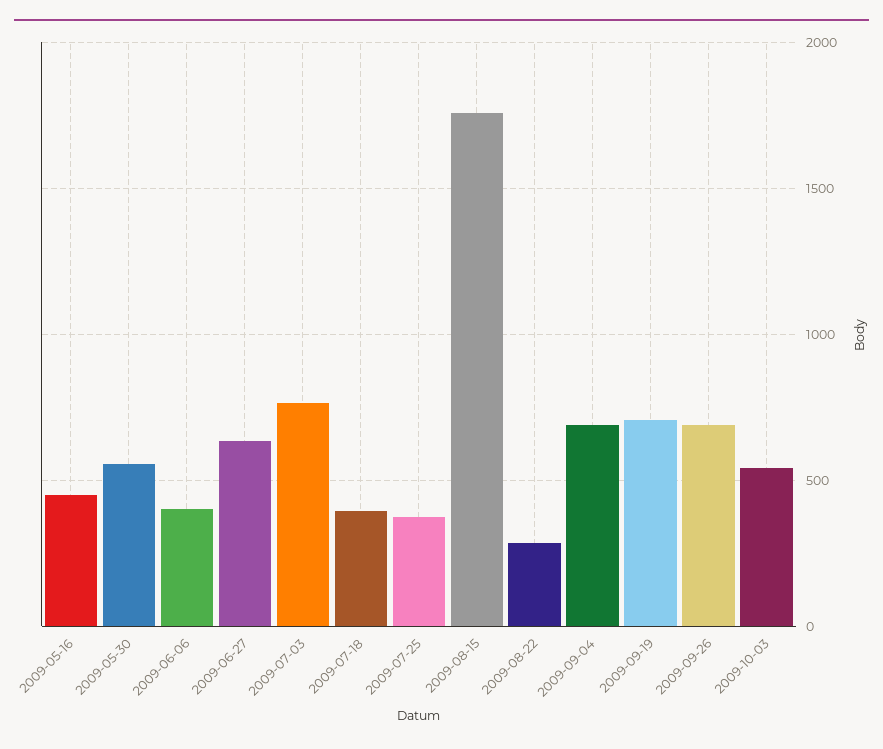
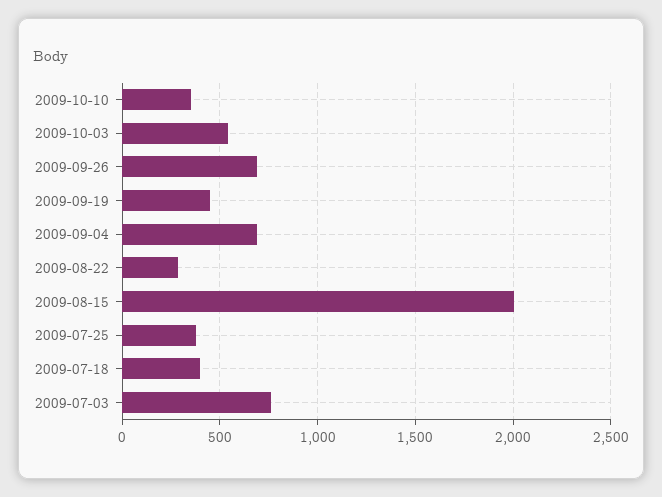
2009-05-16: 450 -> none
2009-05-30: 550 -> none
2009-06-06: 400 -> none
2009-06-27: 650 -> none
2009-08-15: 1750 -> 2000
2009-09-19: 700 -> 450
2009-10-10: none -> 350

